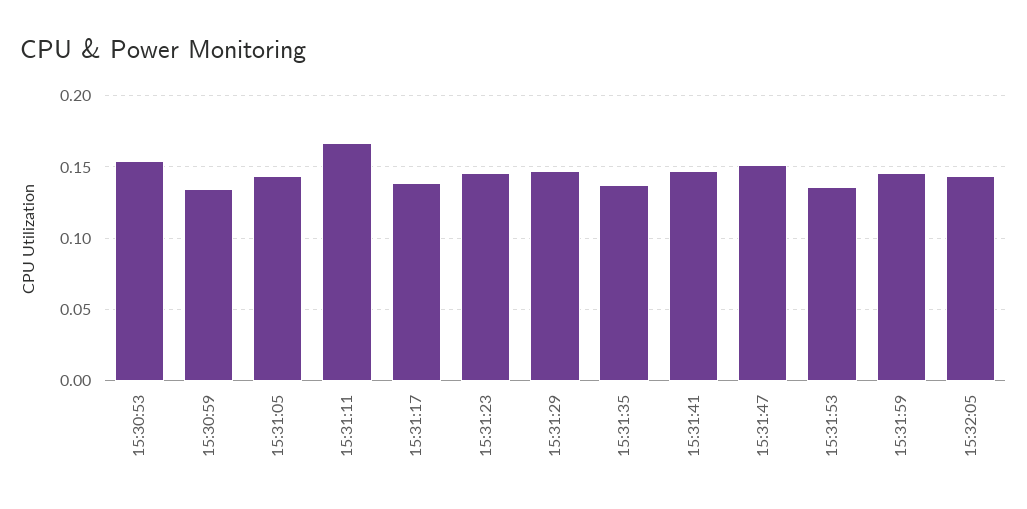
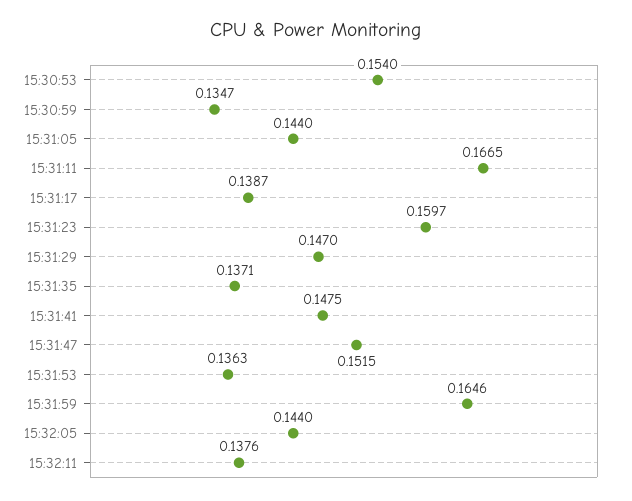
15:31:23: 0.145 -> 0.1597
15:31:59: 0.145 -> 0.1646
15:32:11: none -> 0.1376

